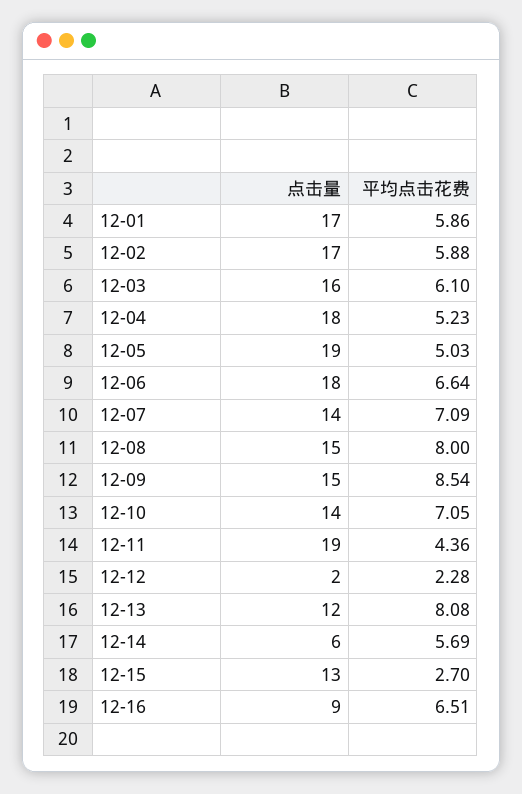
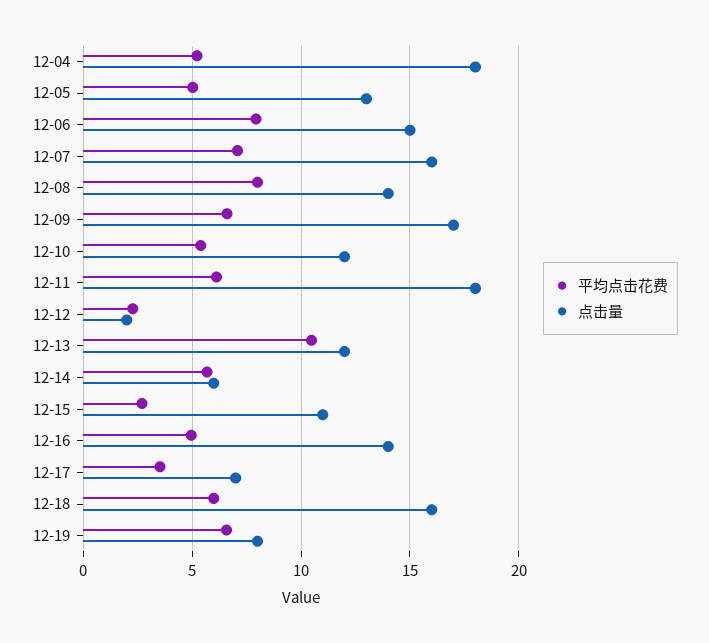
点击量, 12-01: 17 -> none
平均点击花费, 12-01: 5.86 -> none
点击量, 12-02: 17 -> none
平均点击花费, 12-02: 5.88 -> none
点击量, 12-03: 16 -> none
平均点击花费, 12-03: 6.1 -> none
点击量, 12-05: 19 -> 13
点击量, 12-06: 18 -> 15
平均点击花费, 12-06: 6.64 -> 8
点击量, 12-07: 14 -> 16
点击量, 12-08: 15 -> 14
点击量, 12-09: 15 -> 17
平均点击花费, 12-09: 8.54 -> 6.5
点击量, 12-10: 14 -> 12
平均点击花费, 12-10: 7.05 -> 5.5
点击量, 12-11: 19 -> 18
平均点击花费, 12-11: 4.36 -> 6
平均点击花费, 12-13: 8.08 -> 10.5
点击量, 12-15: 13 -> 11
点击量, 12-16: 9 -> 14
平均点击花费, 12-16: 6.51 -> 5
平均点击花费, 12-17: none -> 3.5
点击量, 12-17: none -> 7
平均点击花费, 12-18: none -> 6
点击量, 12-18: none -> 16
平均点击花费, 12-19: none -> 6.5
点击量, 12-19: none -> 8

